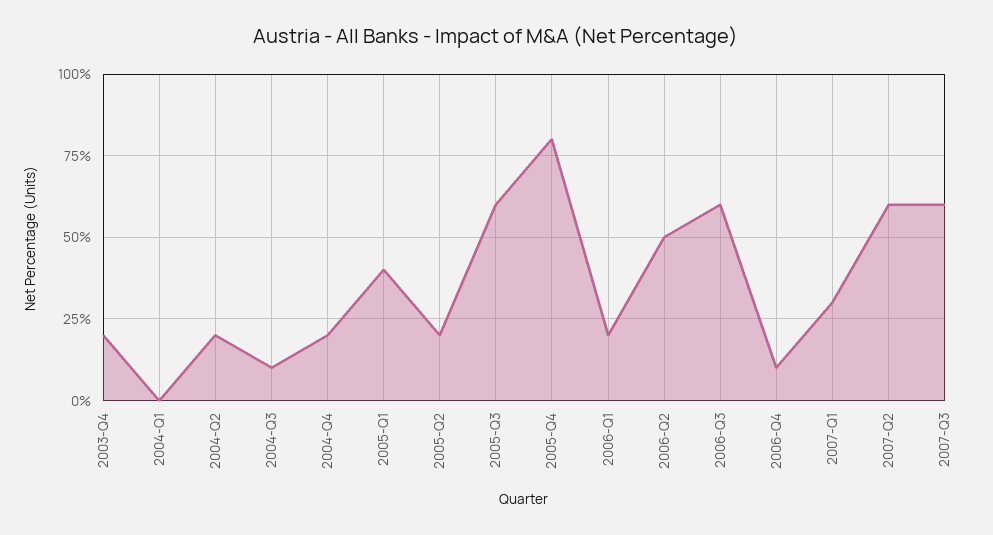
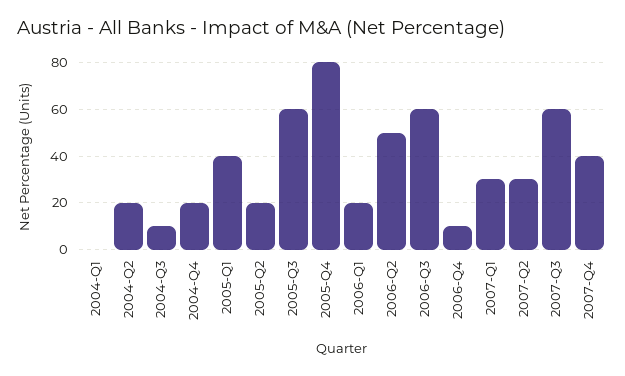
2003-Q4: 20 -> none
2007-Q2: 60 -> 30
2007-Q4: none -> 40

